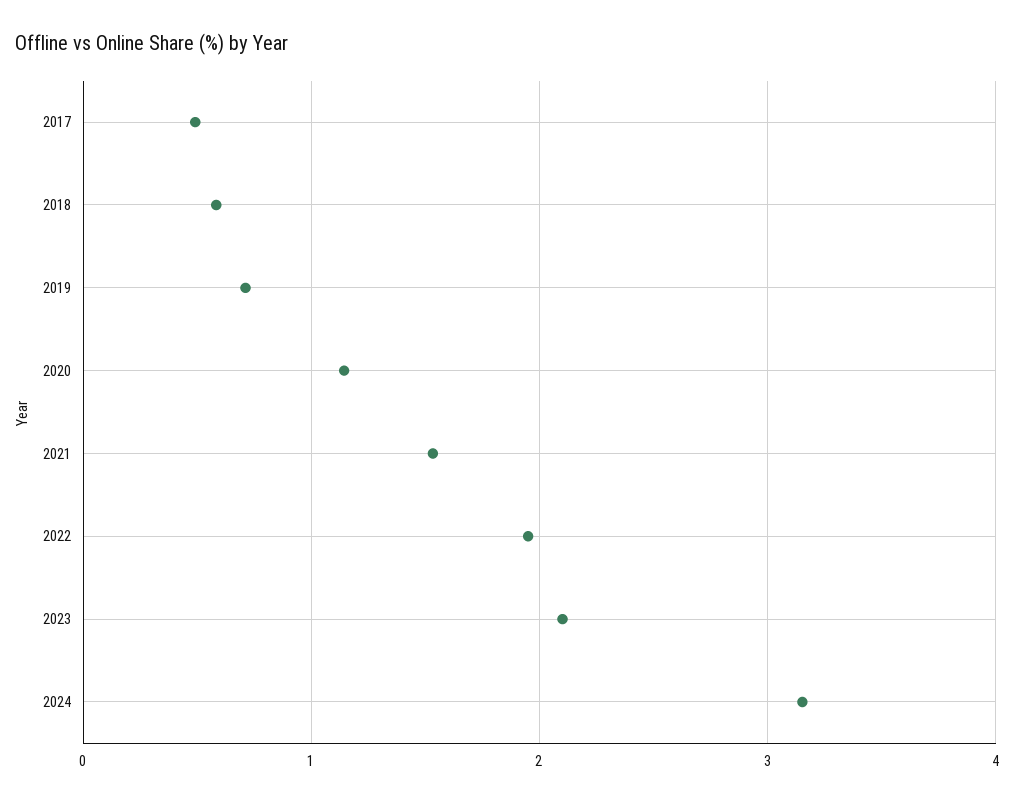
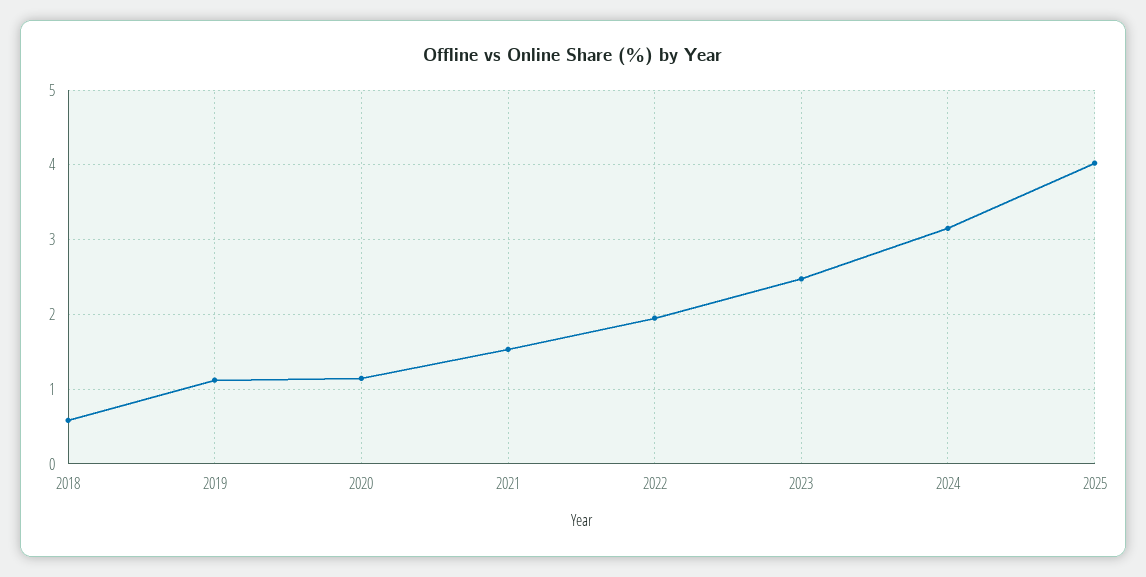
2017: 0.5 -> none
2019: 0.7 -> 1.1
2023: 2.1 -> 2.5
2025: none -> 4

